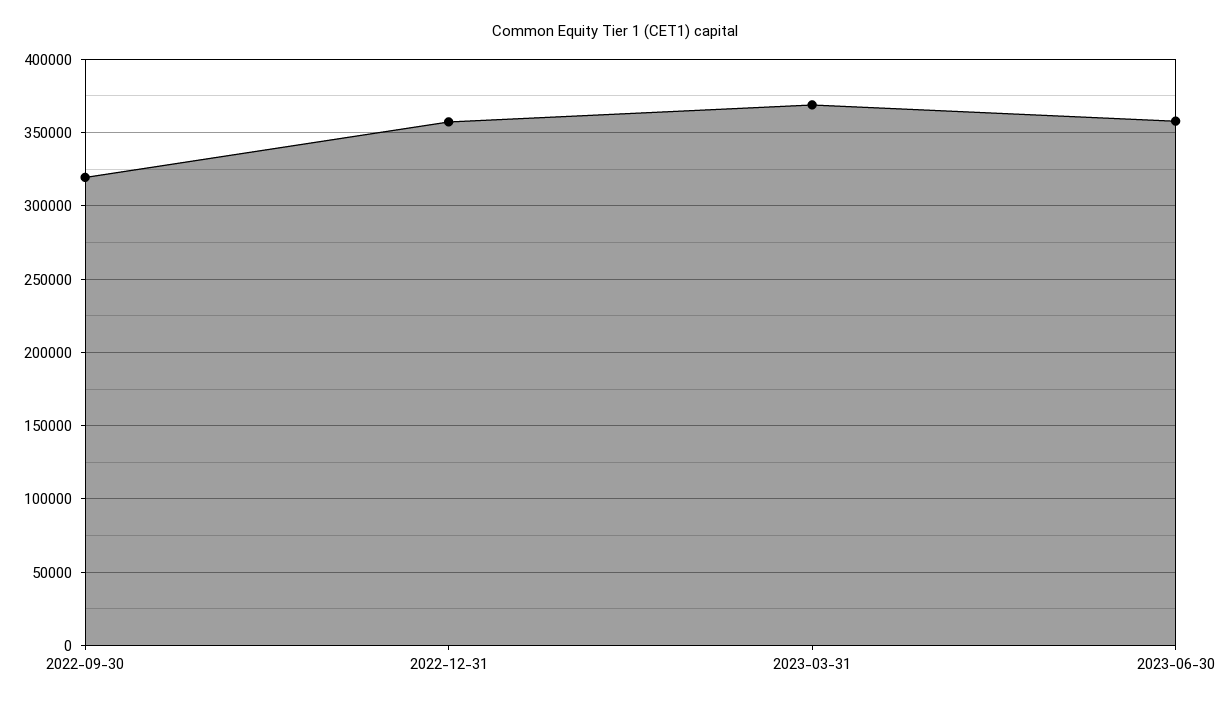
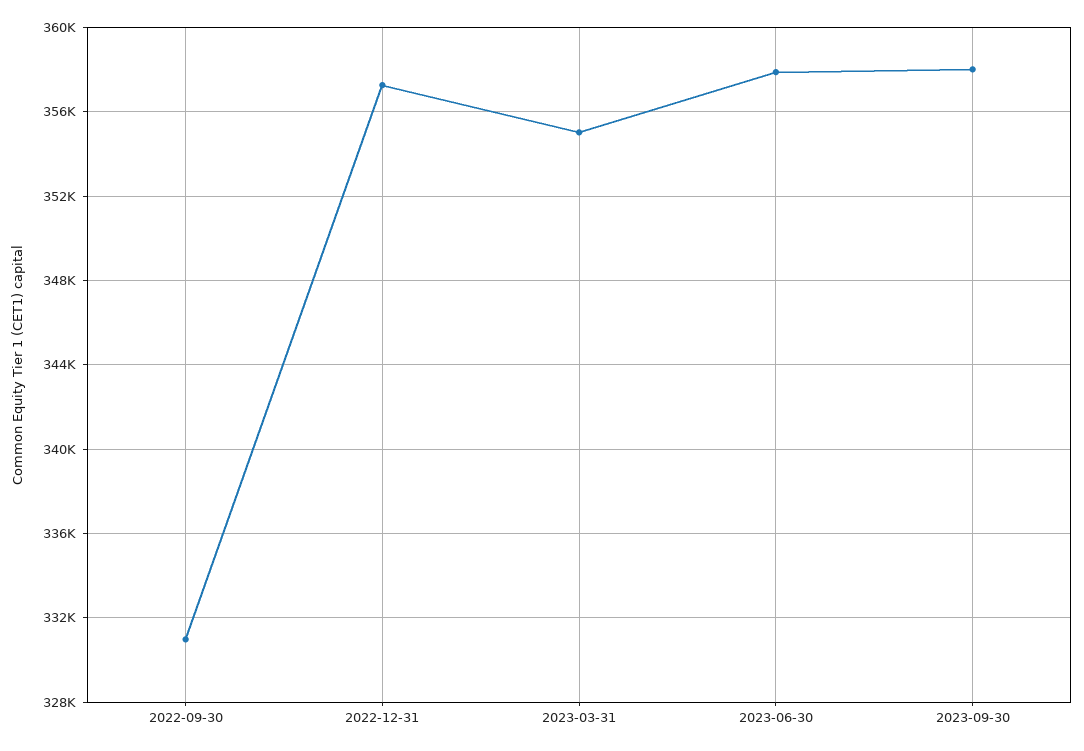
2022-09-30: 320000 -> 331000
2023-03-31: 370000 -> 355000
2023-09-30: none -> 358000

